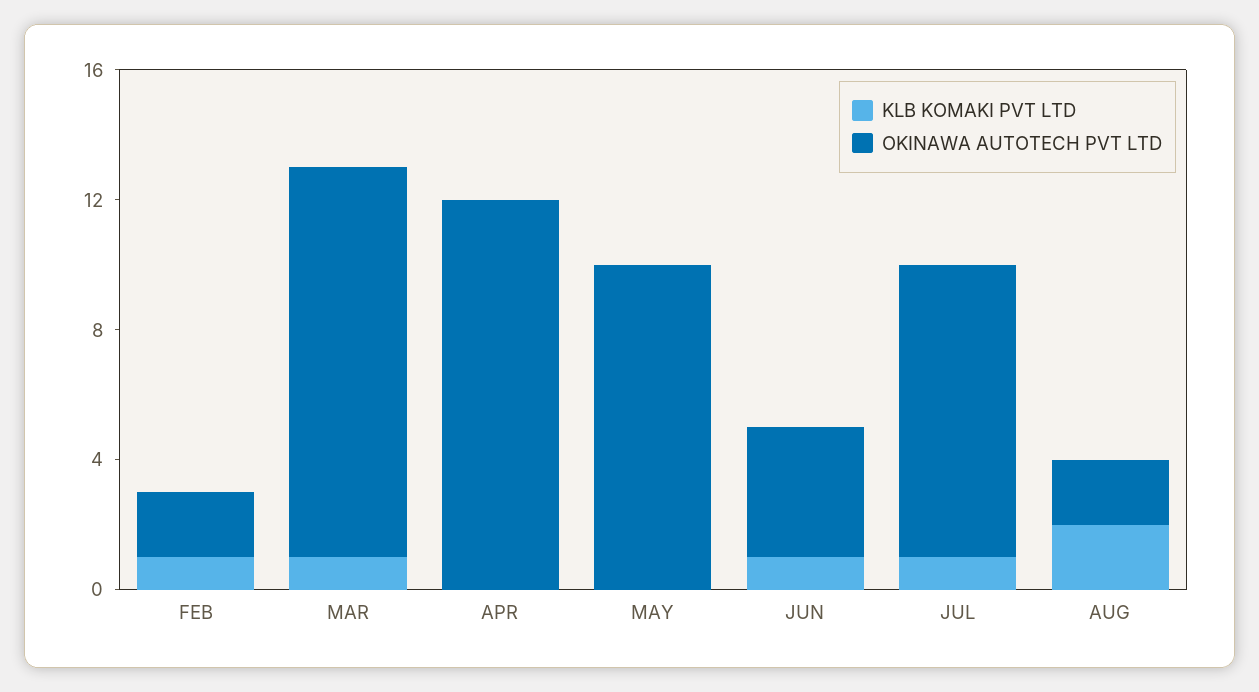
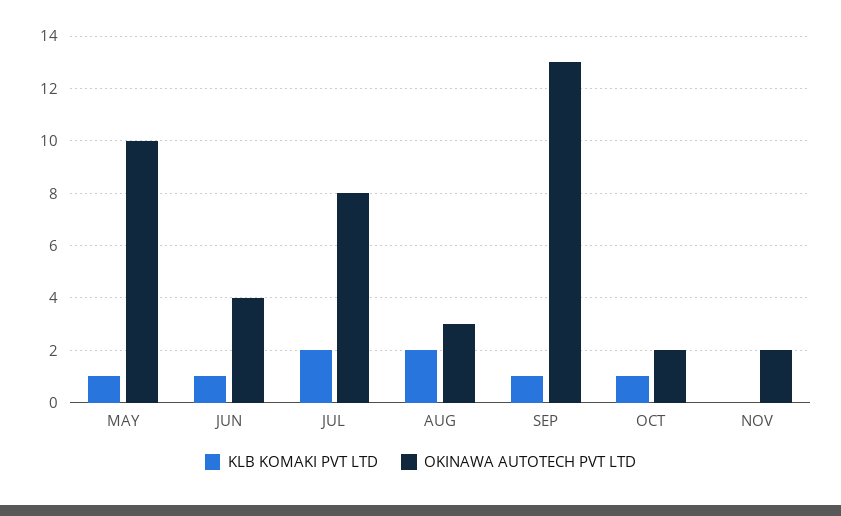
KLB KOMAKI PVT LTD, FEB: 1 -> none
OKINAWA AUTOTECH PVT LTD, FEB: 2 -> none
KLB KOMAKI PVT LTD, MAR: 1 -> none
OKINAWA AUTOTECH PVT LTD, MAR: 12 -> none
KLB KOMAKI PVT LTD, APR: 0 -> none
OKINAWA AUTOTECH PVT LTD, APR: 12 -> none
KLB KOMAKI PVT LTD, MAY: 0 -> 1
KLB KOMAKI PVT LTD, JUL: 1 -> 2
OKINAWA AUTOTECH PVT LTD, JUL: 9 -> 8
OKINAWA AUTOTECH PVT LTD, AUG: 2 -> 3
KLB KOMAKI PVT LTD, SEP: none -> 1
OKINAWA AUTOTECH PVT LTD, SEP: none -> 13
KLB KOMAKI PVT LTD, OCT: none -> 1
OKINAWA AUTOTECH PVT LTD, OCT: none -> 2
KLB KOMAKI PVT LTD, NOV: none -> 0
OKINAWA AUTOTECH PVT LTD, NOV: none -> 2

